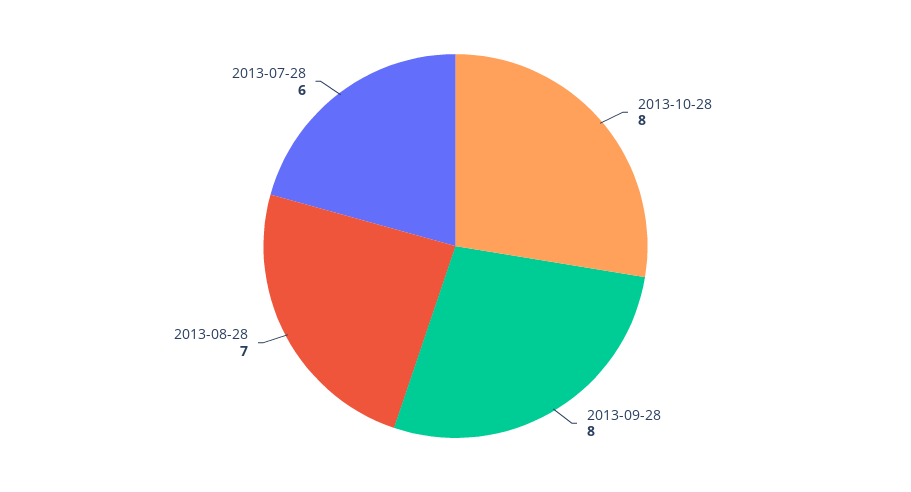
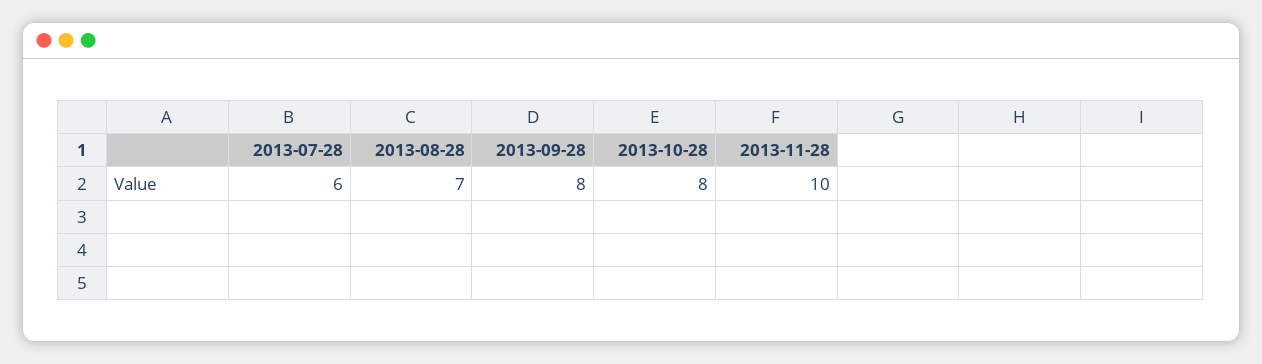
2013-11-28: none -> 10

